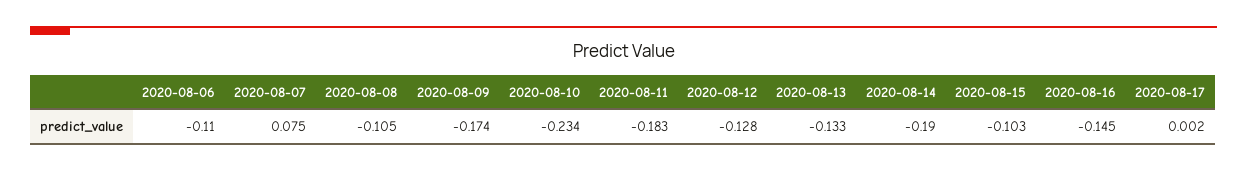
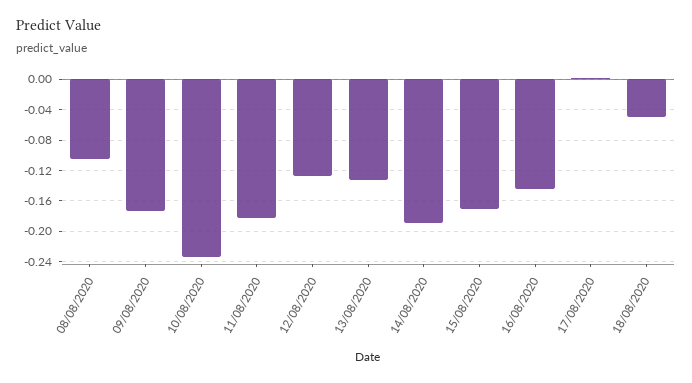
2020-08-06: -0.11 -> none
2020-08-07: 0.075 -> none
2020-08-15: -0.103 -> -0.17
18/08/2020: none -> -0.05

